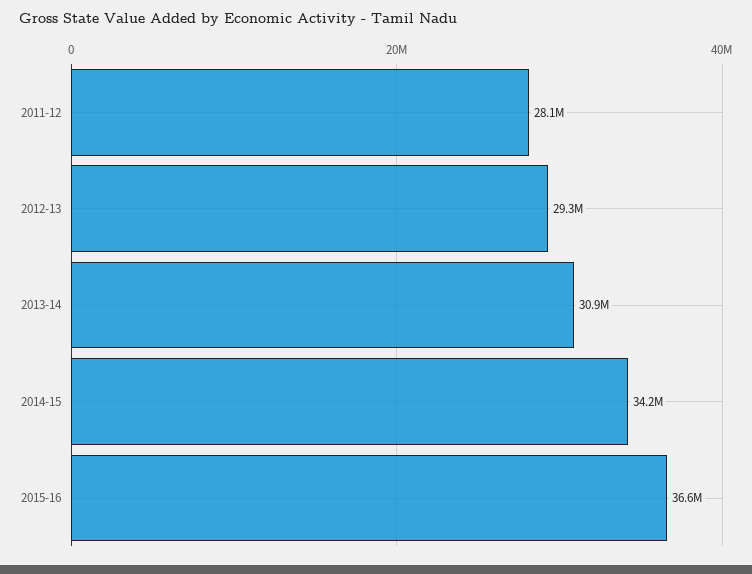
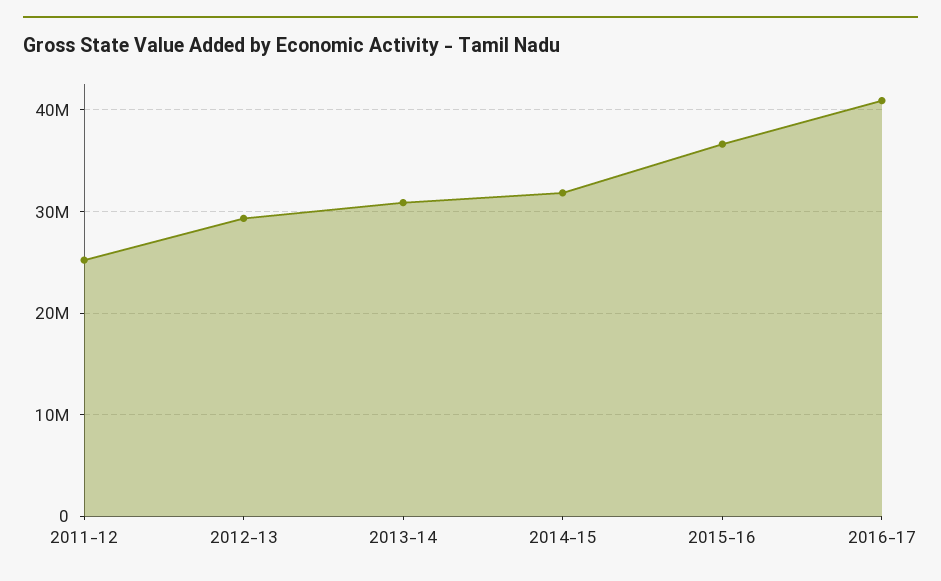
2011-12: 28100000 -> 25000000
2014-15: 34200000 -> 32000000
2016-17: none -> 41000000

